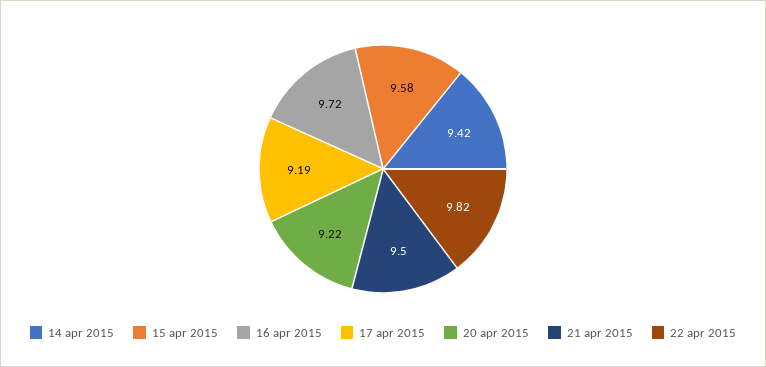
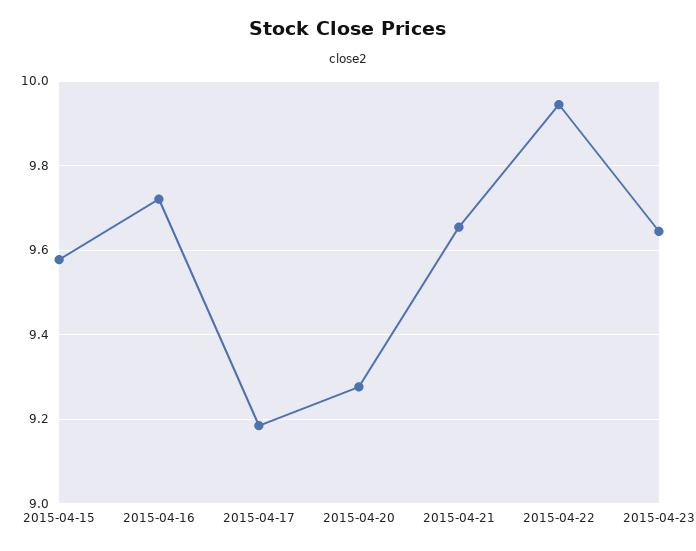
14 apr 2015: 9.42 -> none
20 apr 2015: 9.22 -> 9.28
21 apr 2015: 9.5 -> 9.66
22 apr 2015: 9.82 -> 9.94
2015-04-23: none -> 9.64

